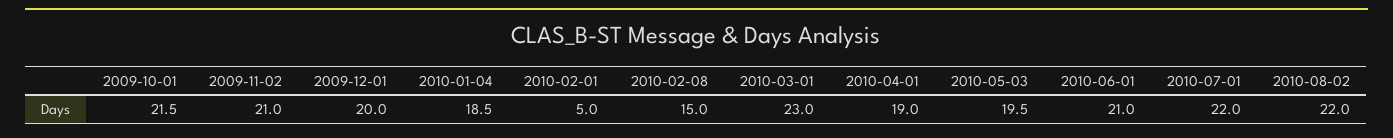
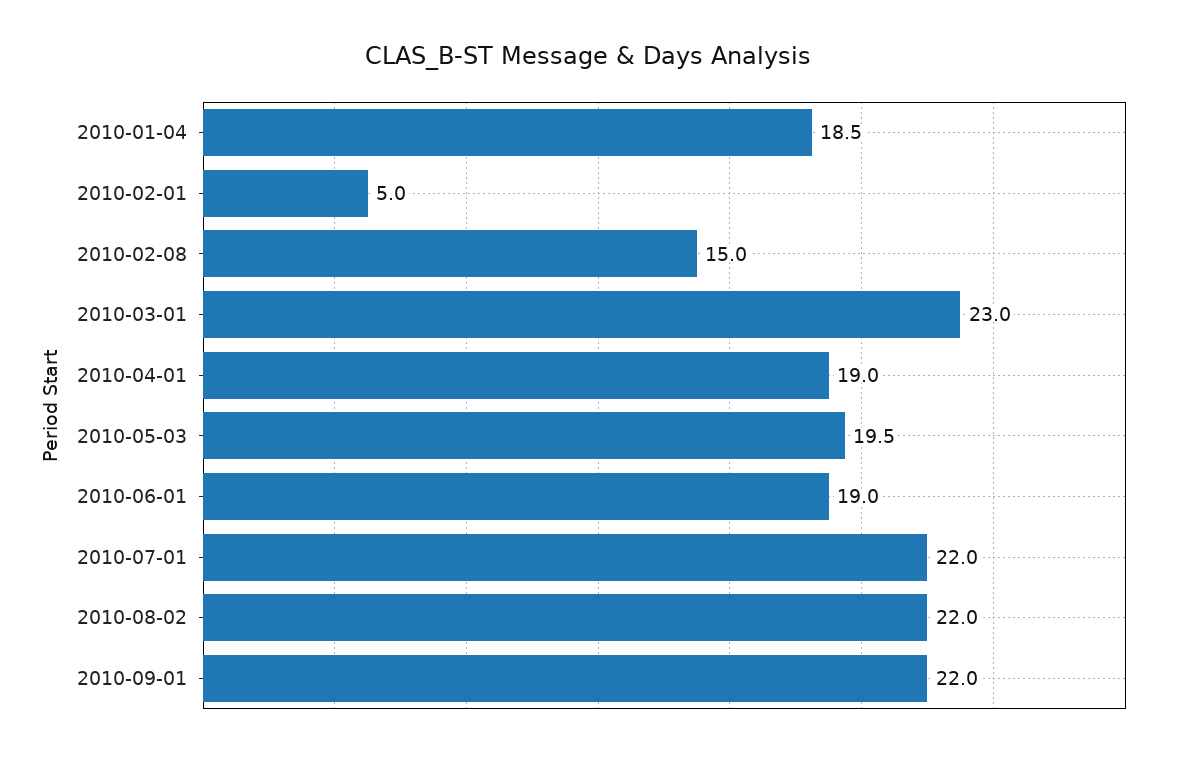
2009-10-01: 21.5 -> none
2009-11-02: 21 -> none
2009-12-01: 20 -> none
2010-06-01: 21 -> 19
2010-09-01: none -> 22

